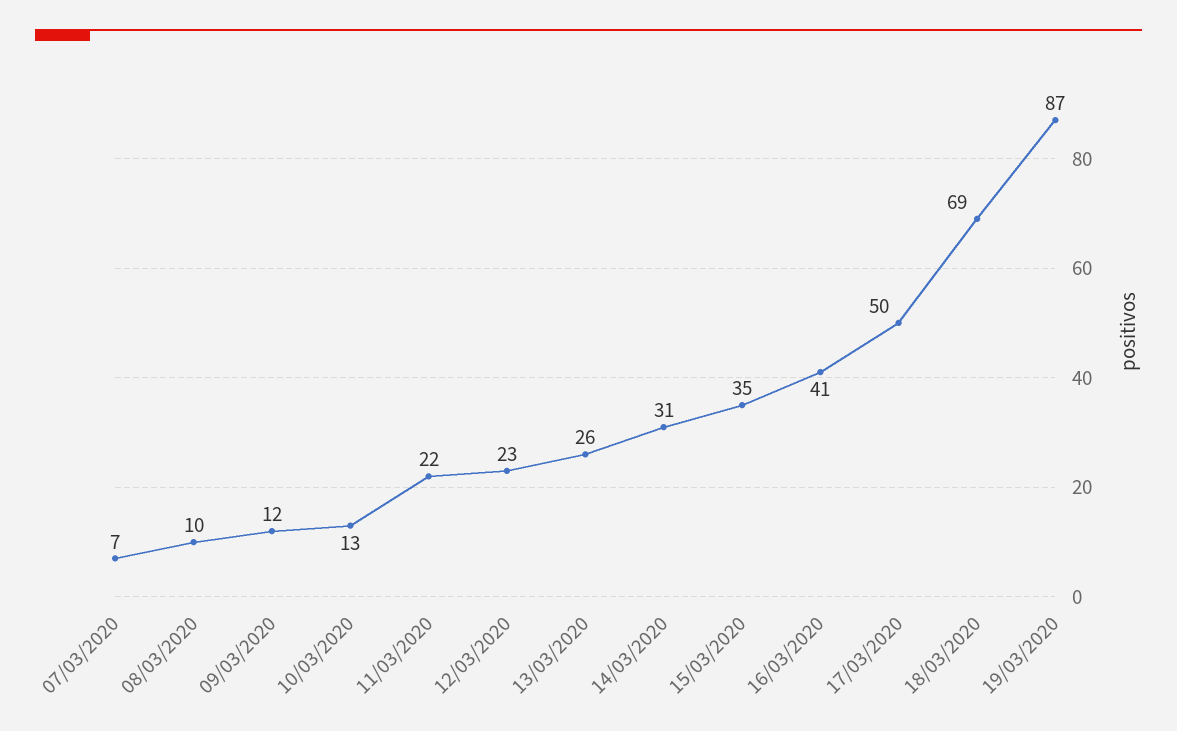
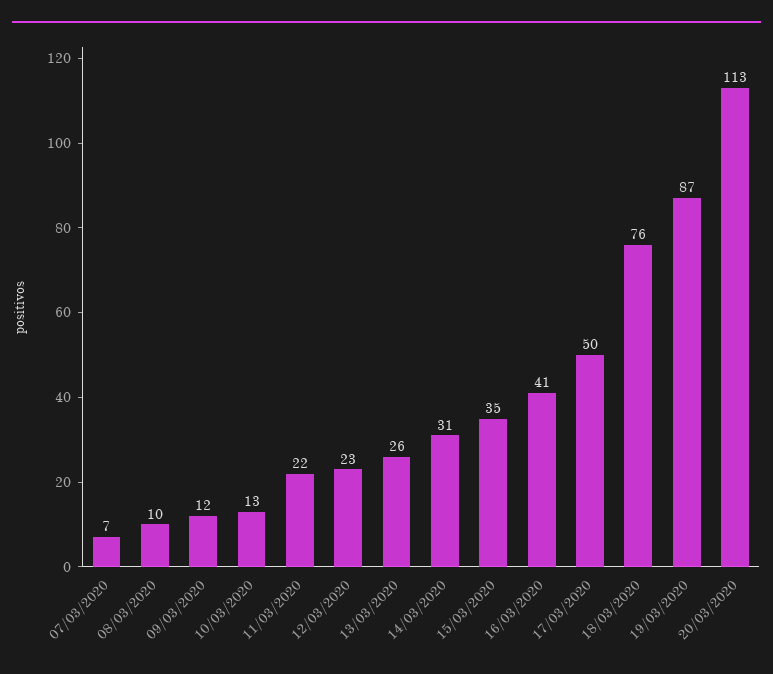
18/03/2020: 69 -> 76
20/03/2020: none -> 113

